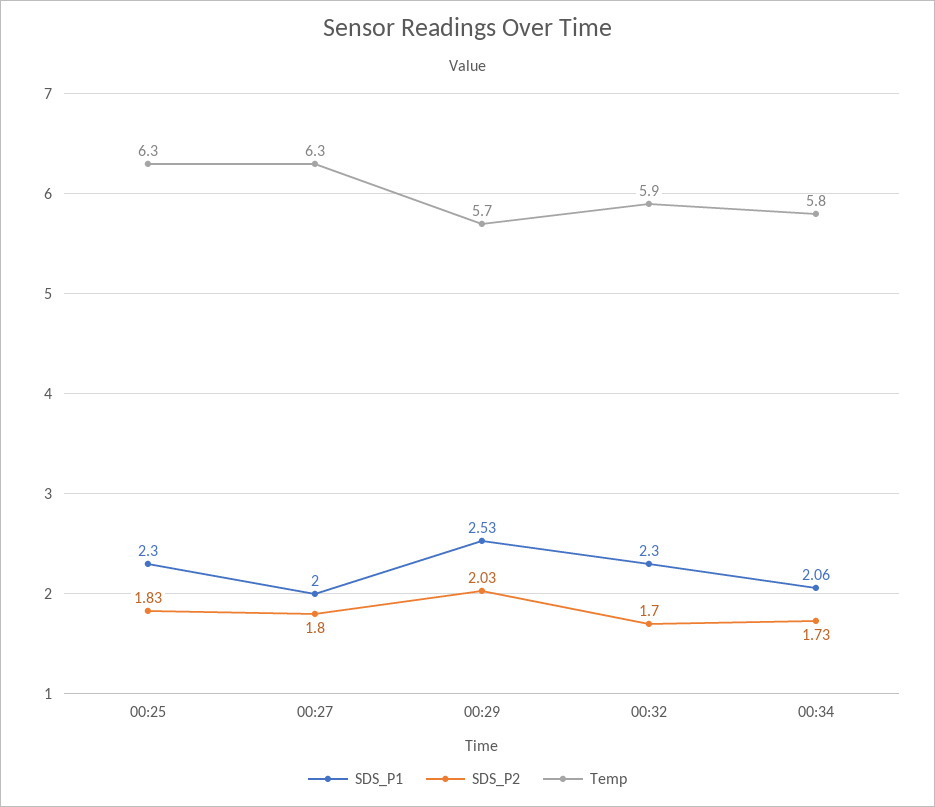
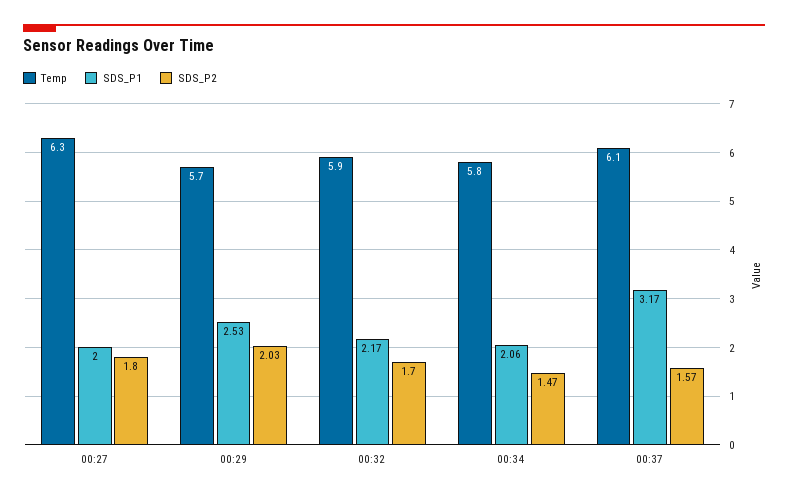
SDS_P1, 00:25: 2.3 -> none
SDS_P2, 00:25: 1.83 -> none
Temp, 00:25: 6.3 -> none
SDS_P1, 00:32: 2.3 -> 2.17
SDS_P2, 00:34: 1.73 -> 1.47
Temp, 00:37: none -> 6.1
SDS_P1, 00:37: none -> 3.17
SDS_P2, 00:37: none -> 1.57

